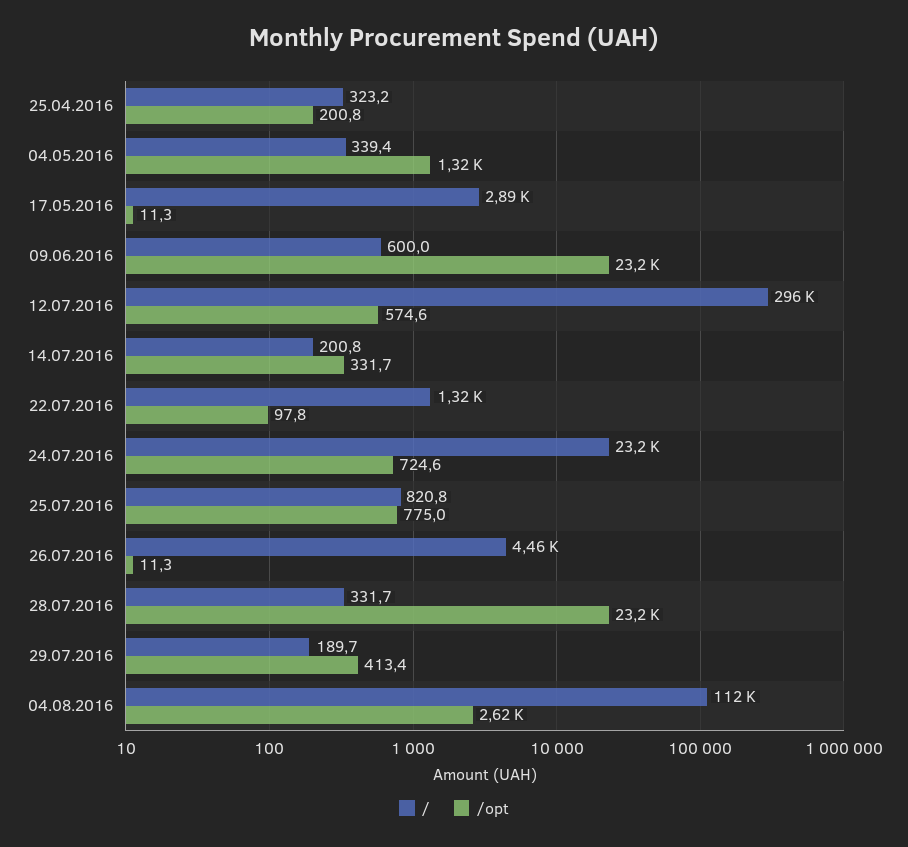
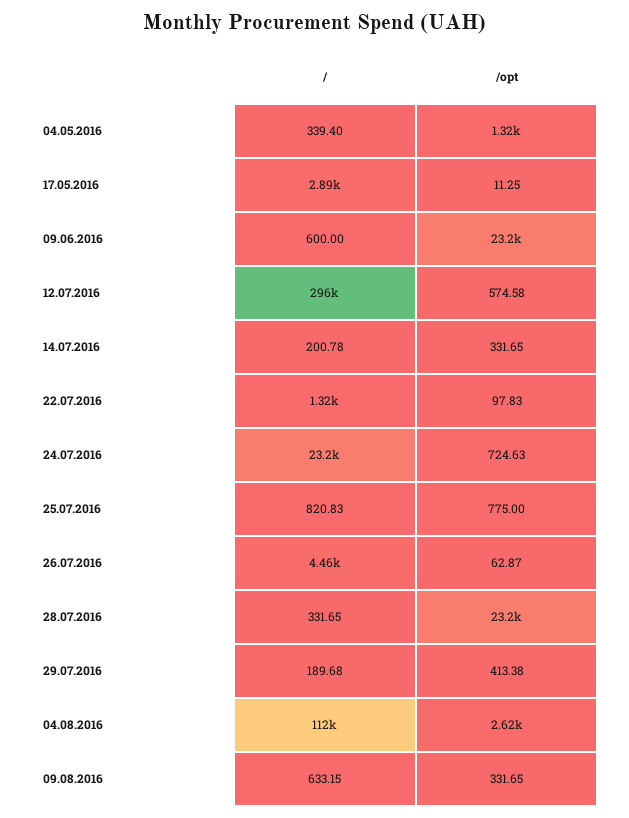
/, 25.04.2016: 323.2 -> none
/opt, 25.04.2016: 200.8 -> none
/opt, 26.07.2016: 11.3 -> 62.87
/, 09.08.2016: none -> 633.15
/opt, 09.08.2016: none -> 331.65

